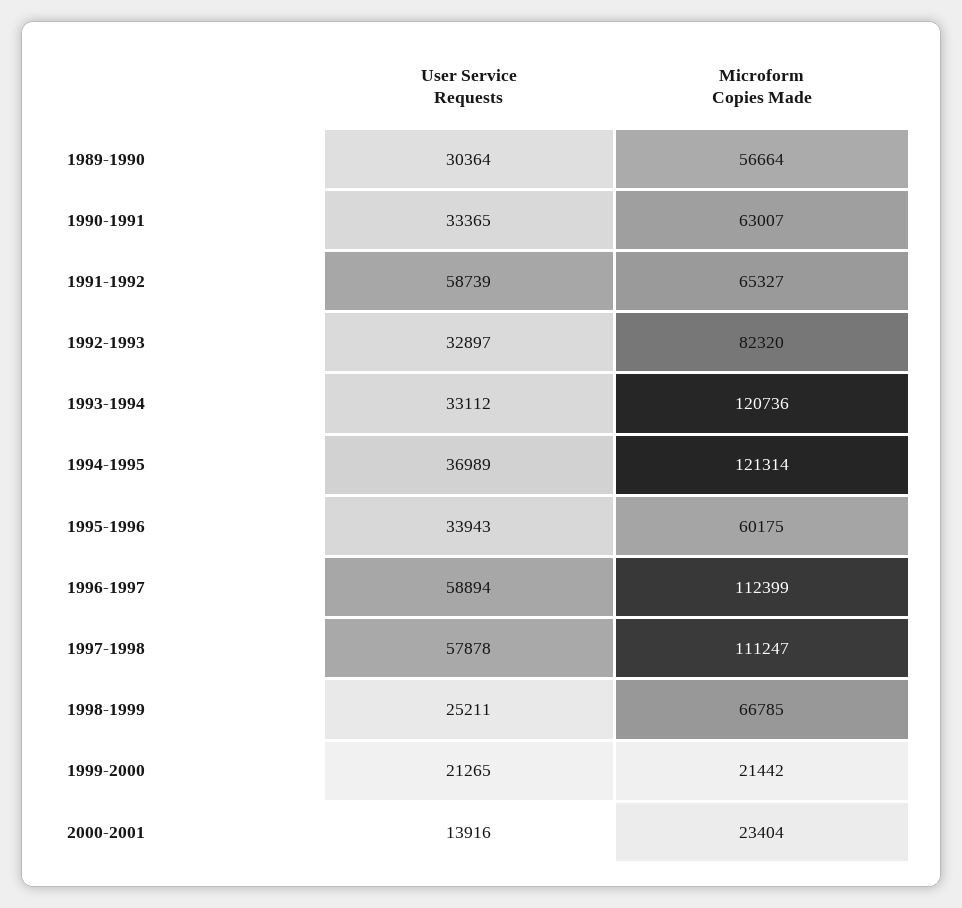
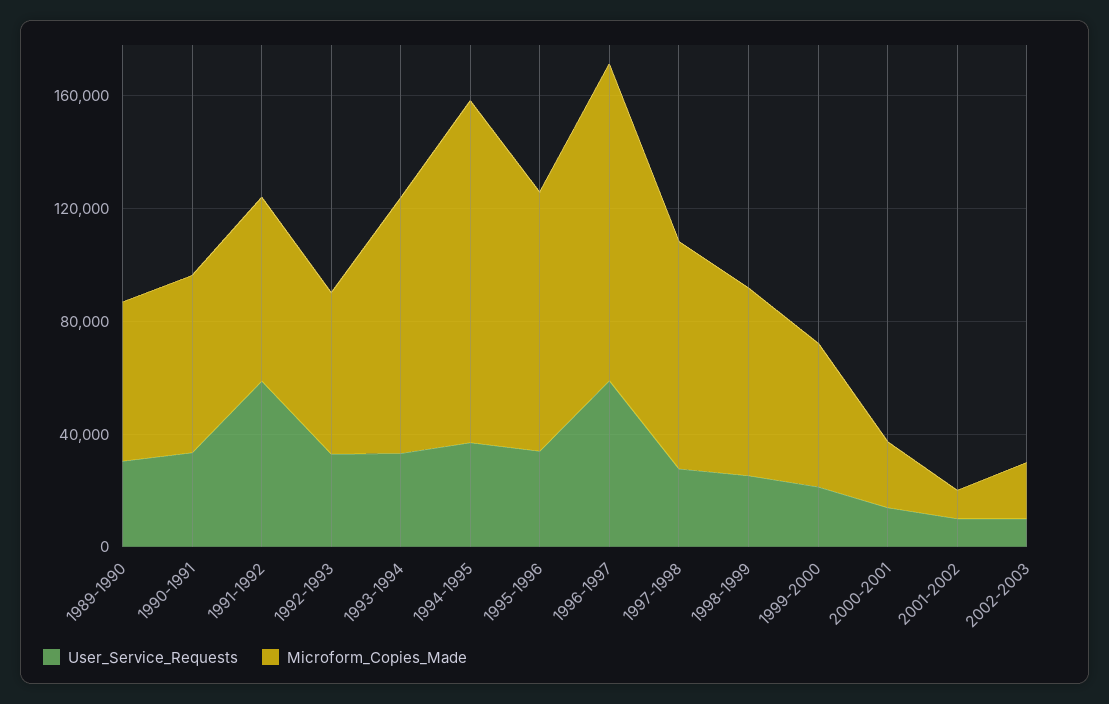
Microform Copies Made, 1992-1993: 82320 -> 60000
Microform Copies Made, 1993-1994: 120736 -> 90000
Microform Copies Made, 1995-1996: 60175 -> 90000
User Service Requests, 1997-1998: 57878 -> 30000
Microform Copies Made, 1997-1998: 111247 -> 80000
Microform Copies Made, 1999-2000: 21442 -> 50000
User Service Requests, 2001-2002: none -> 10000
Microform Copies Made, 2001-2002: none -> 10000
User Service Requests, 2002-2003: none -> 10000
Microform Copies Made, 2002-2003: none -> 20000

